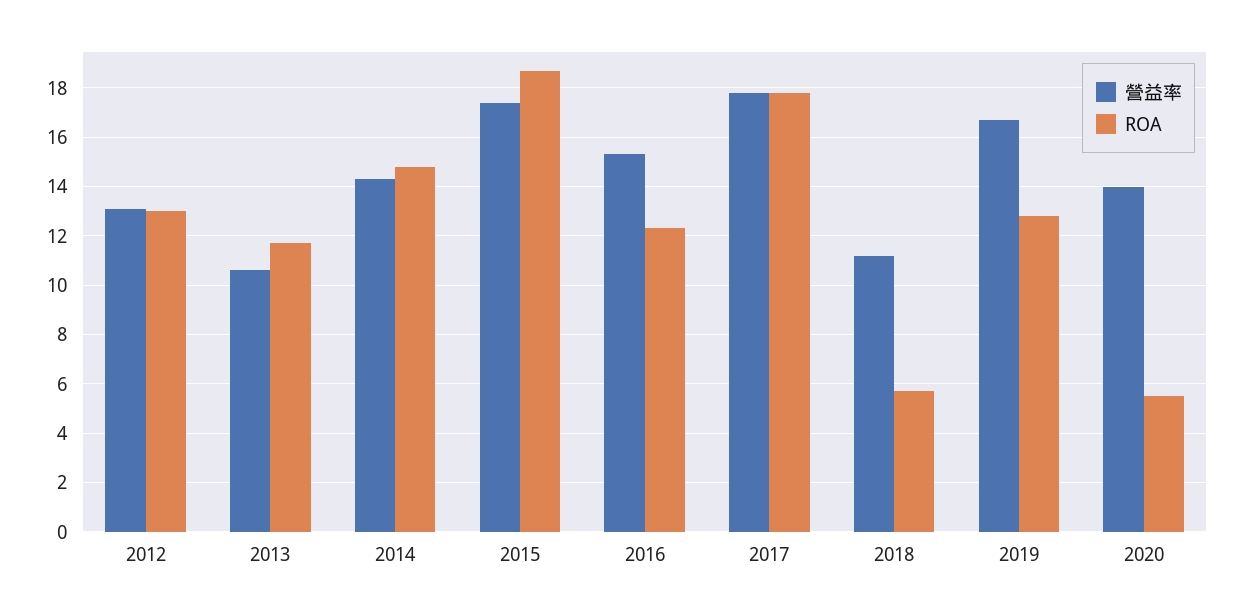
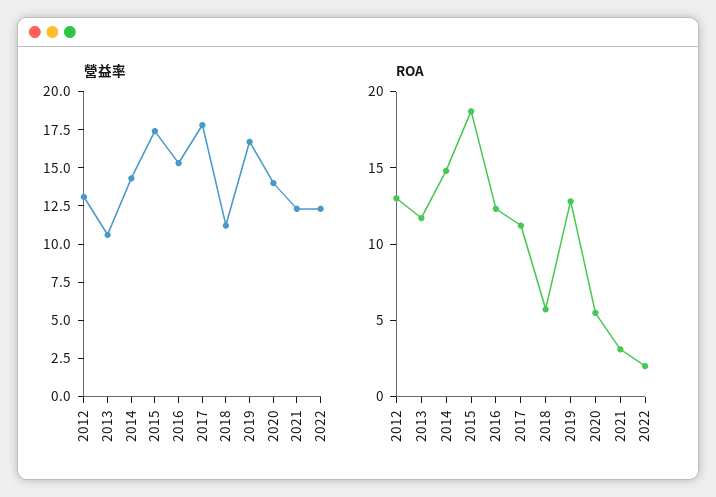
ROA, 2017: 17.75 -> 11
營益率, 2021: none -> 12.5
營益率, 2022: none -> 12.5
ROA, 2021: none -> 3
ROA, 2022: none -> 2

